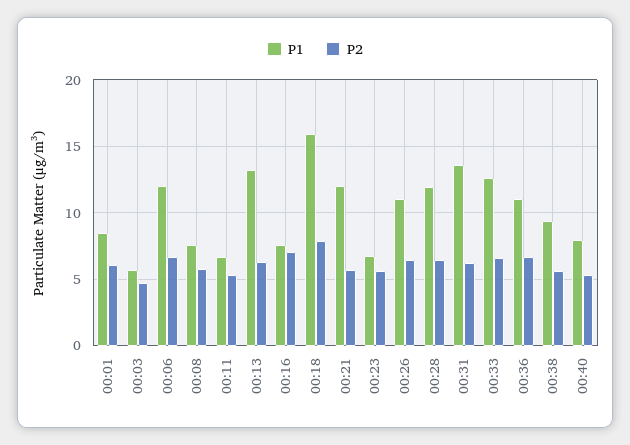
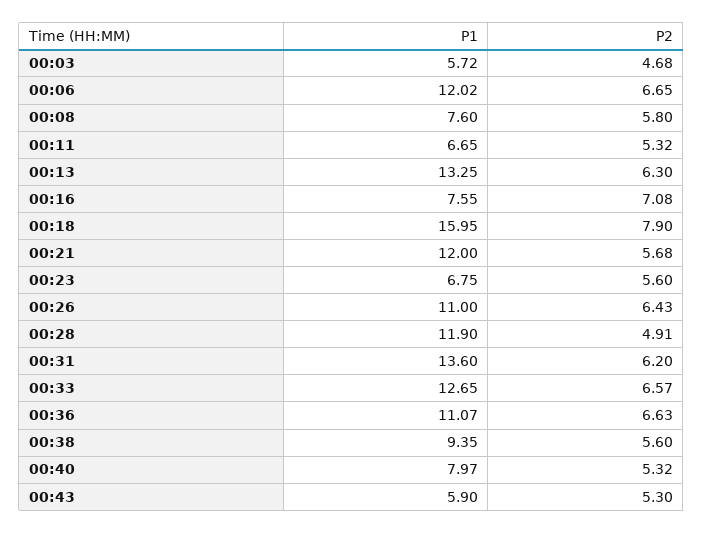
P1, 00:01: 8.5 -> none
P2, 00:01: 6 -> none
P2, 00:28: 6.5 -> 4.91
P1, 00:43: none -> 5.9
P2, 00:43: none -> 5.3

